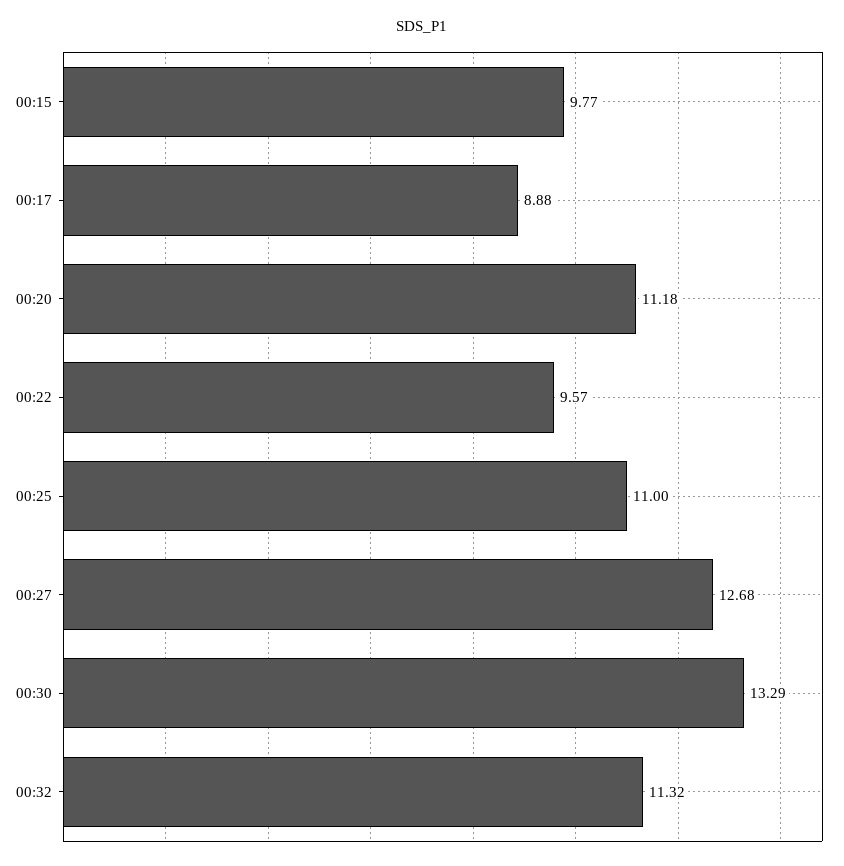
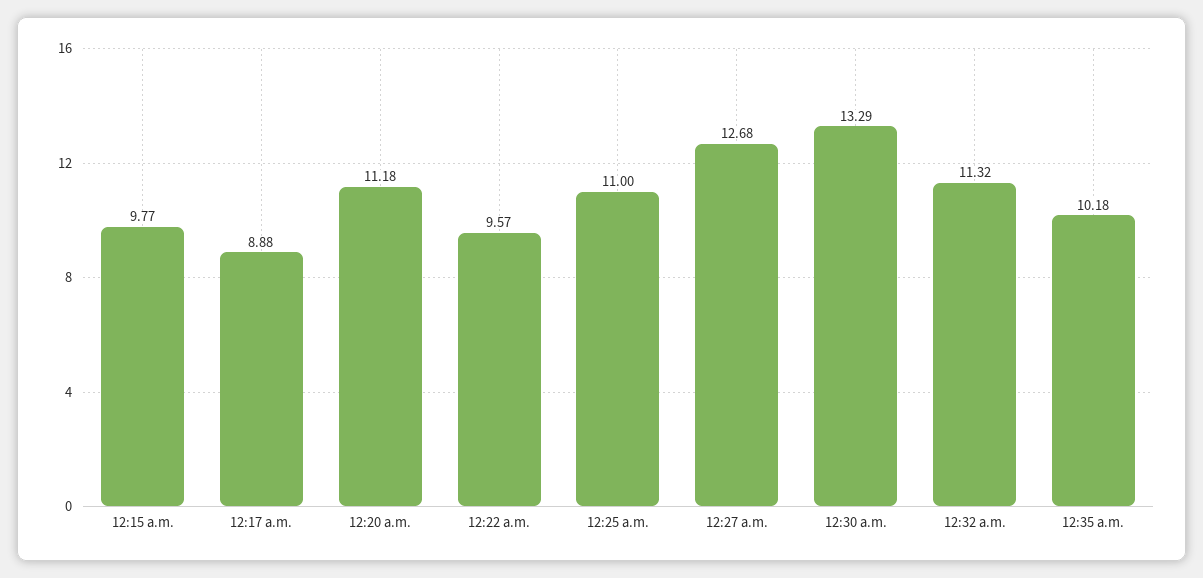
12:35 a.m.: none -> 10.18

